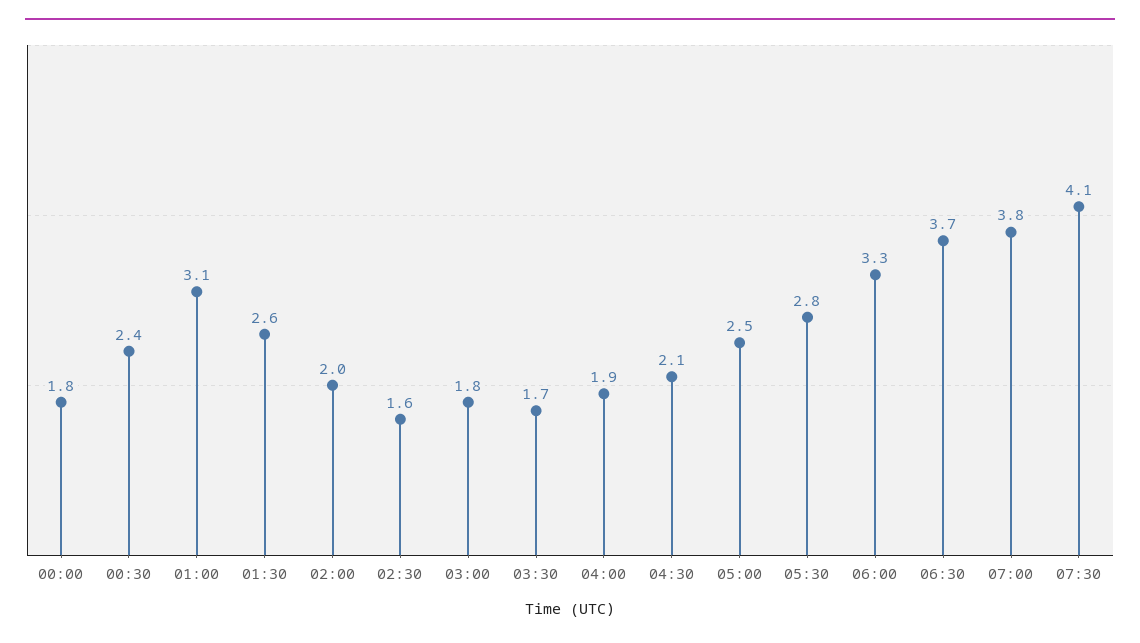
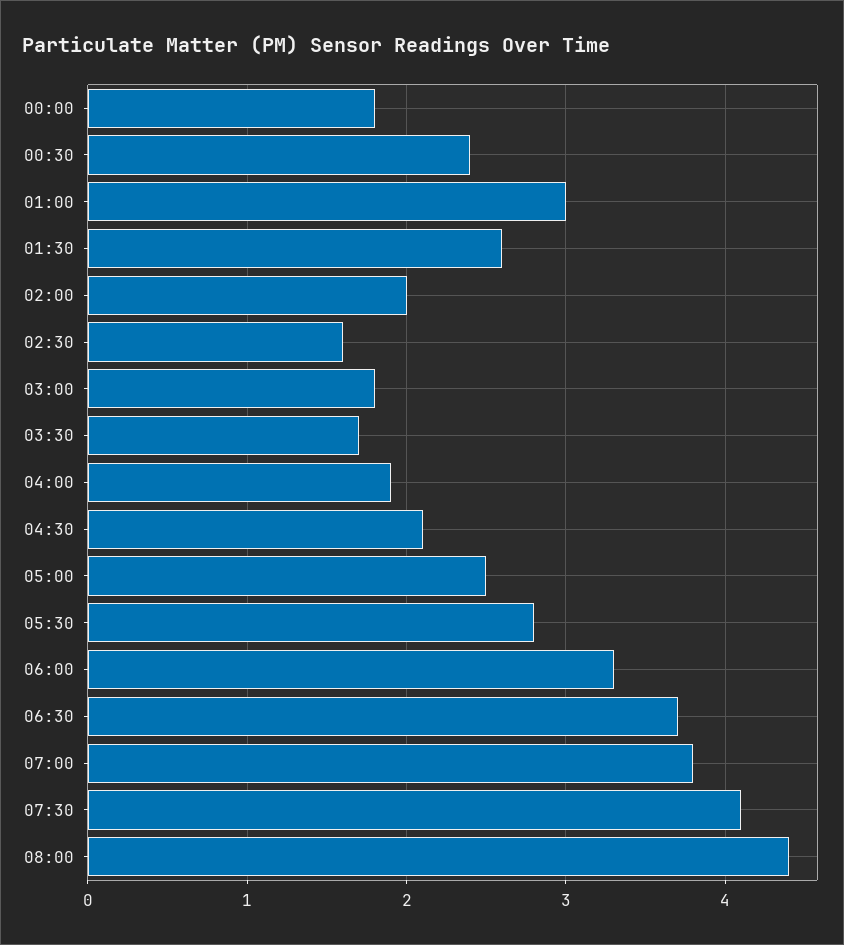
01:00: 3.1 -> 3
08:00: none -> 4.4

